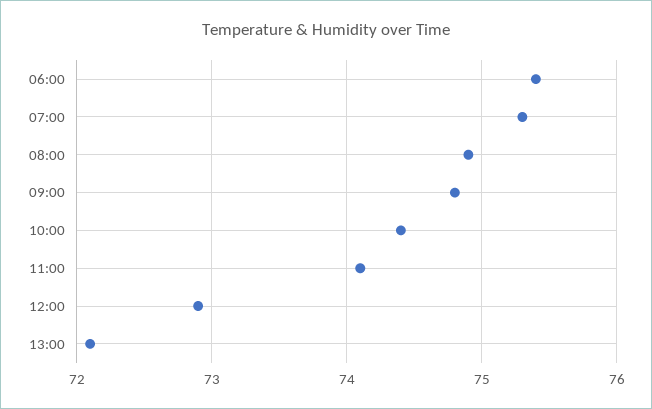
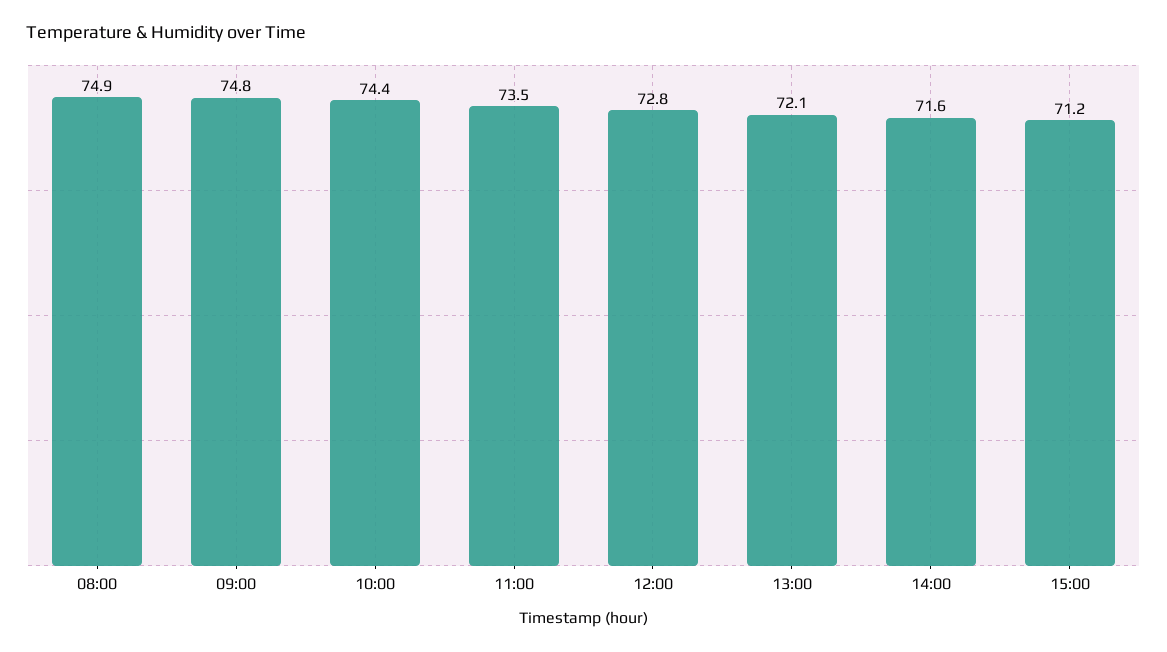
06:00: 75.4 -> none
07:00: 75.3 -> none
11:00: 74.1 -> 73.5
12:00: 72.9 -> 72.8
14:00: none -> 71.6
15:00: none -> 71.2

